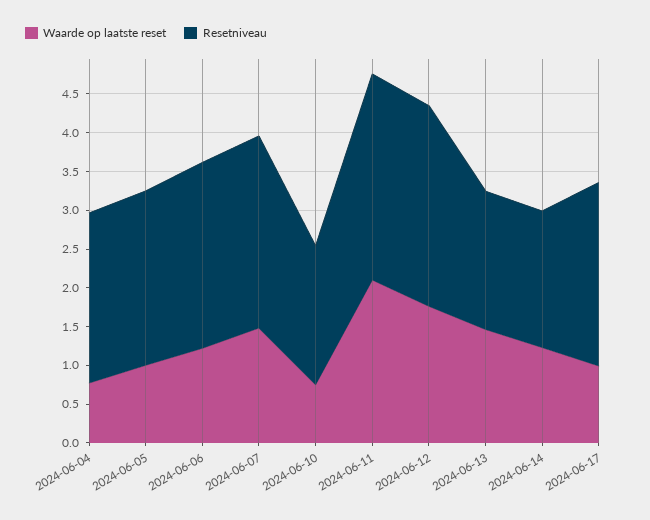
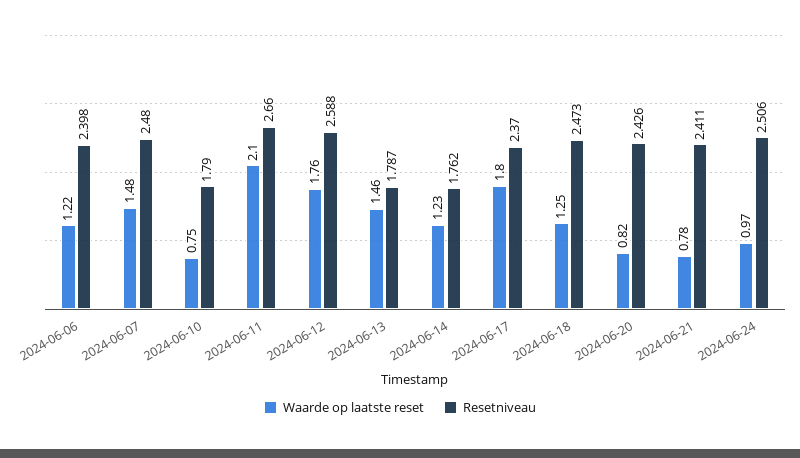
Waarde op laatste reset, 2024-06-04: 0.75 -> none
Resetniveau, 2024-06-04: 2.25 -> none
Waarde op laatste reset, 2024-06-05: 1 -> none
Resetniveau, 2024-06-05: 2.25 -> none
Waarde op laatste reset, 2024-06-17: 1 -> 1.8
Waarde op laatste reset, 2024-06-18: none -> 1.25
Resetniveau, 2024-06-18: none -> 2.473
Waarde op laatste reset, 2024-06-20: none -> 0.82
Resetniveau, 2024-06-20: none -> 2.426
Waarde op laatste reset, 2024-06-21: none -> 0.78
Resetniveau, 2024-06-21: none -> 2.411
Waarde op laatste reset, 2024-06-24: none -> 0.97
Resetniveau, 2024-06-24: none -> 2.506

